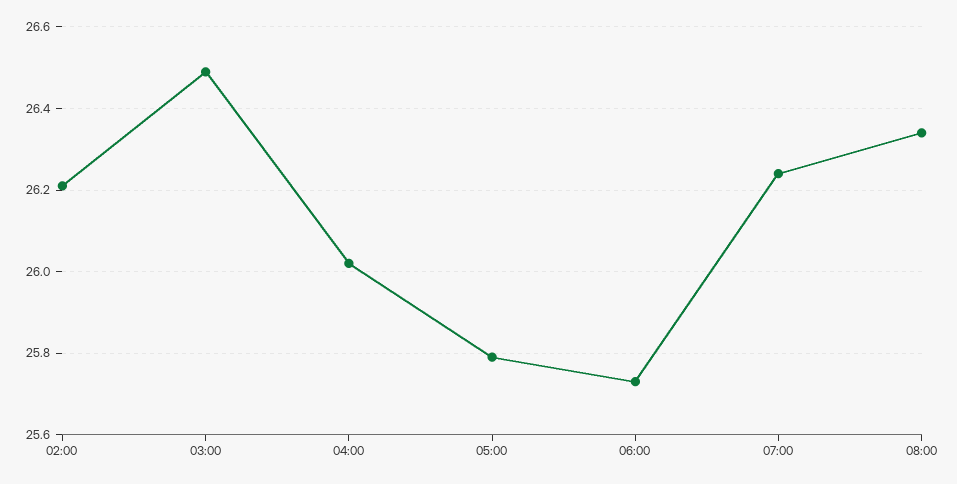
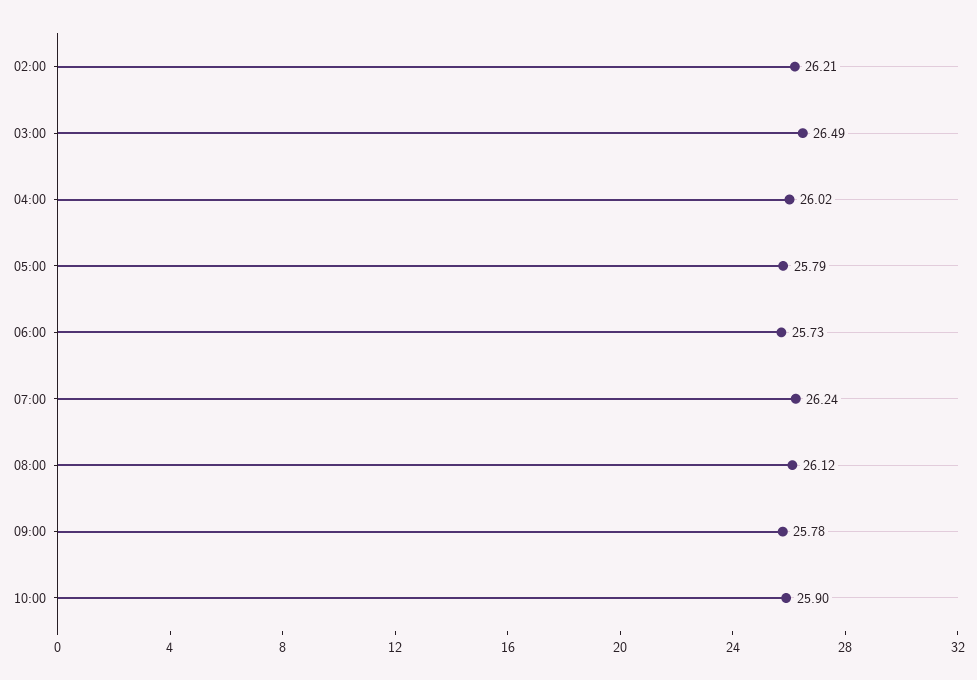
08:00: 26.35 -> 26.12
09:00: none -> 25.78
10:00: none -> 25.9

